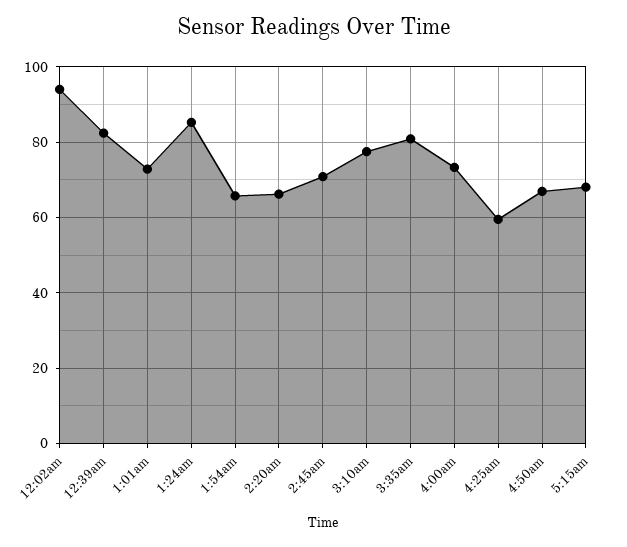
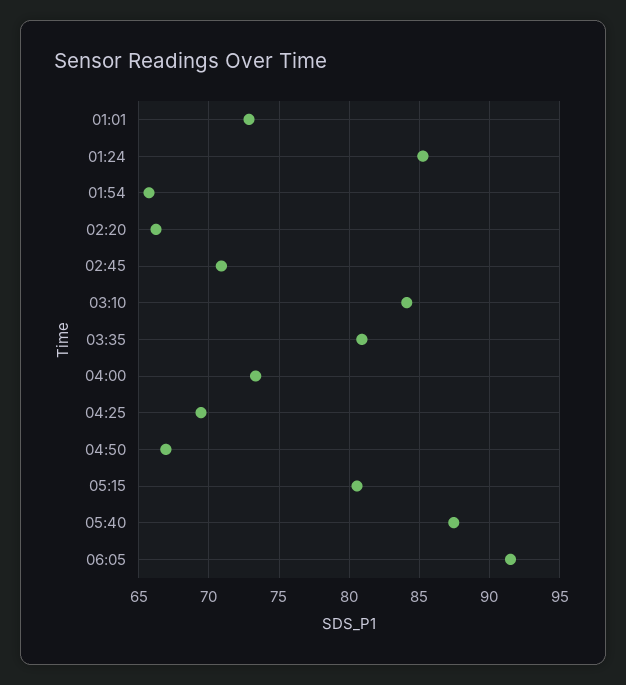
12:02am: 94 -> none
12:39am: 82 -> none
3:10am: 78 -> 84
4:25am: 60 -> 69.5
5:15am: 68 -> 80.5
05:40: none -> 87.5
06:05: none -> 91.5

